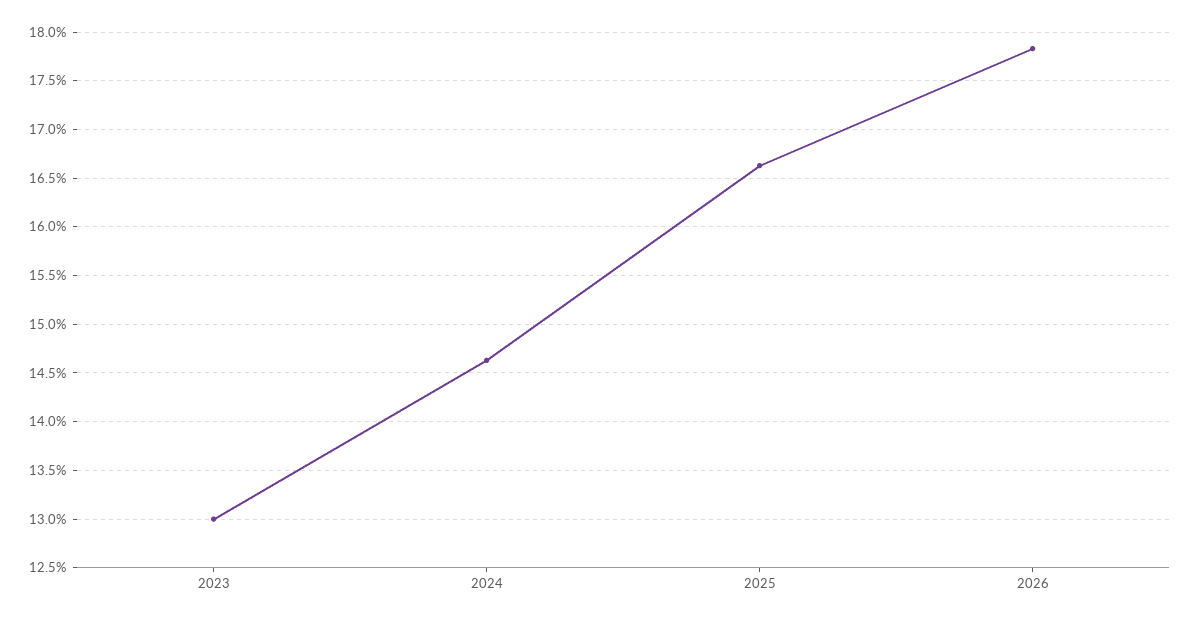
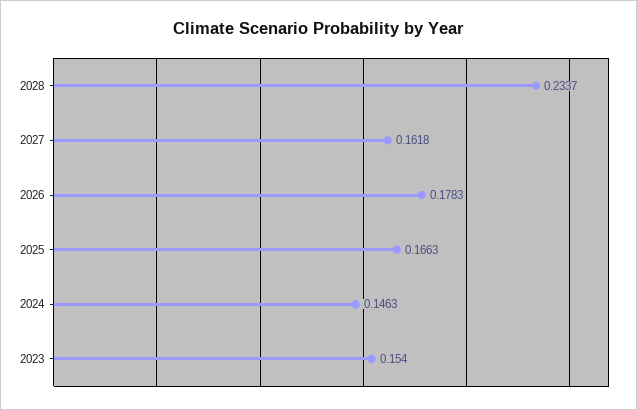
2023: 0.13 -> 0.154
2028: none -> 0.2337
2027: none -> 0.1618

